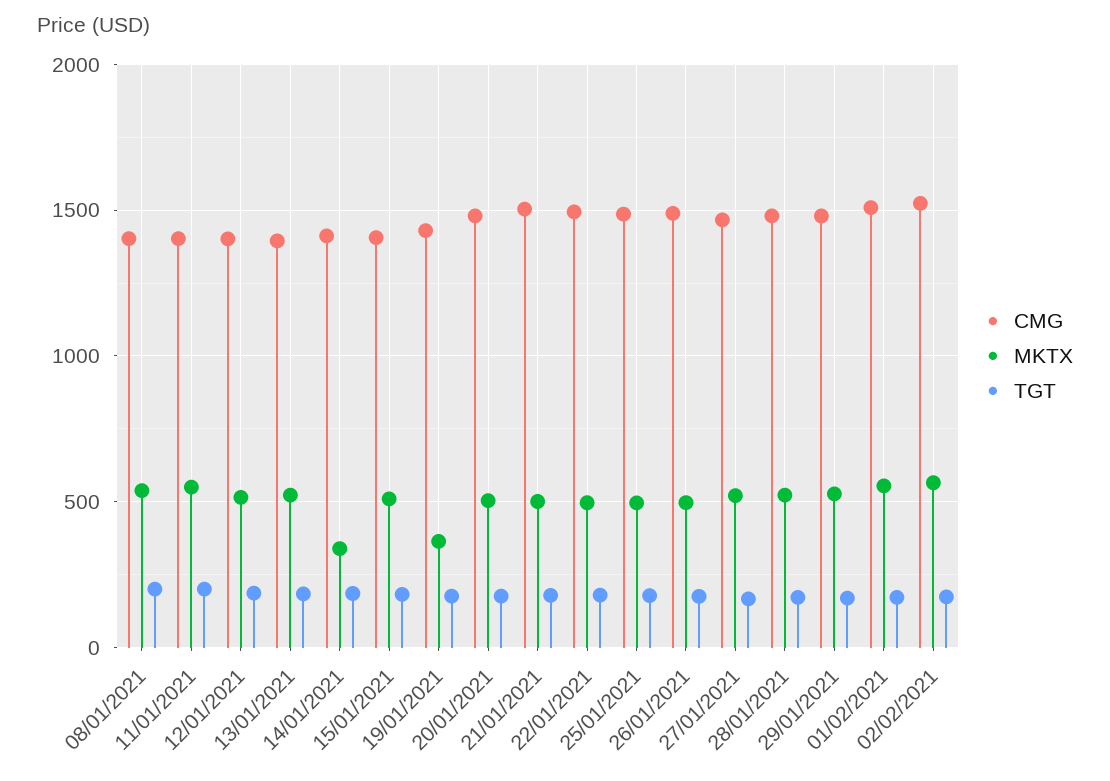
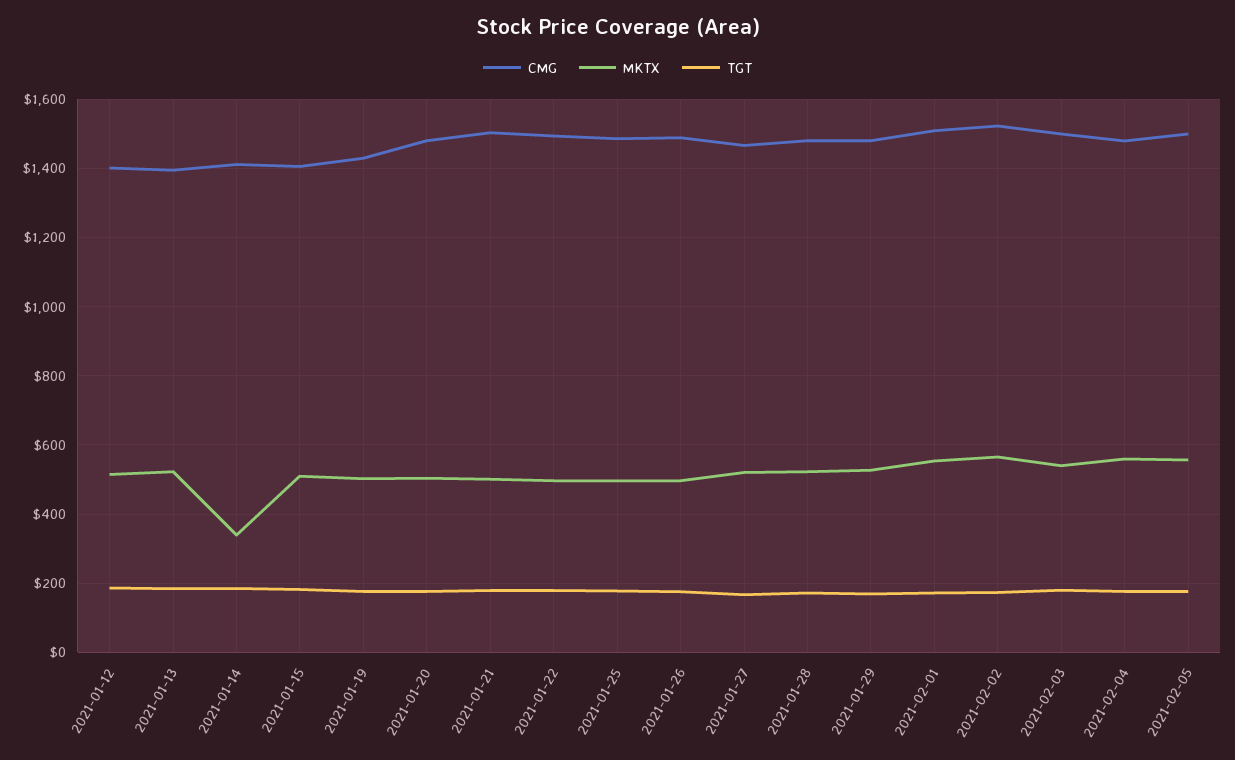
CMG, 08/01/2021: 1400 -> none
MKTX, 08/01/2021: 550 -> none
TGT, 08/01/2021: 200 -> none
CMG, 11/01/2021: 1400 -> none
MKTX, 11/01/2021: 550 -> none
TGT, 11/01/2021: 200 -> none
MKTX, 19/01/2021: 350 -> 500
CMG, 2021-02-03: none -> 1500
MKTX, 2021-02-03: none -> 540
TGT, 2021-02-03: none -> 180
CMG, 2021-02-04: none -> 1480
MKTX, 2021-02-04: none -> 560
TGT, 2021-02-04: none -> 180
CMG, 2021-02-05: none -> 1500
MKTX, 2021-02-05: none -> 560
TGT, 2021-02-05: none -> 180

